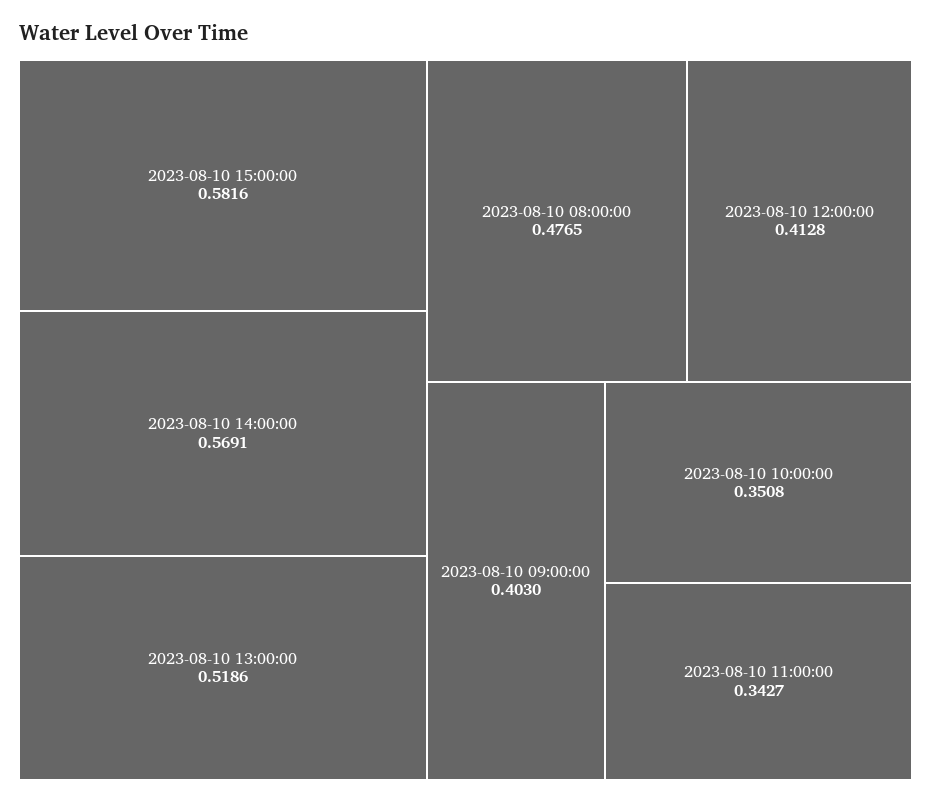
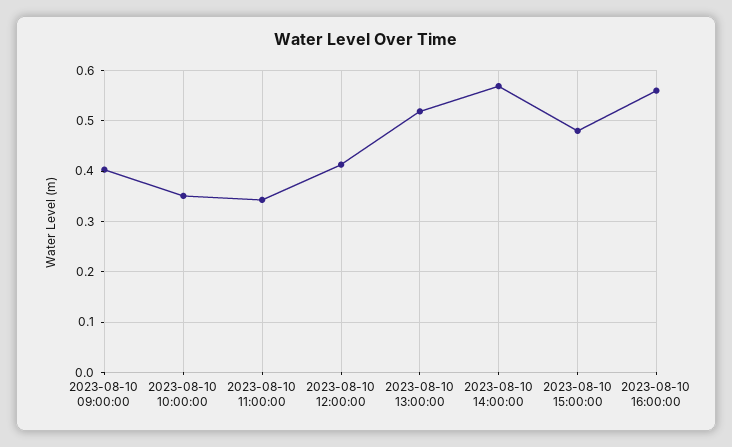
2023-08-10 15:00:00: 0.5816 -> 0.48
2023-08-10 08:00:00: 0.4765 -> none
2023-08-10 16:00:00: none -> 0.56

